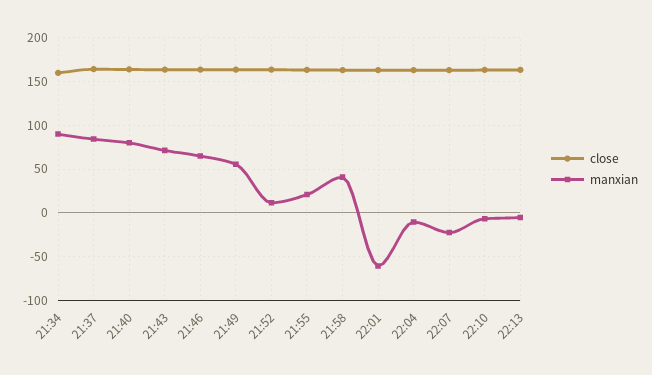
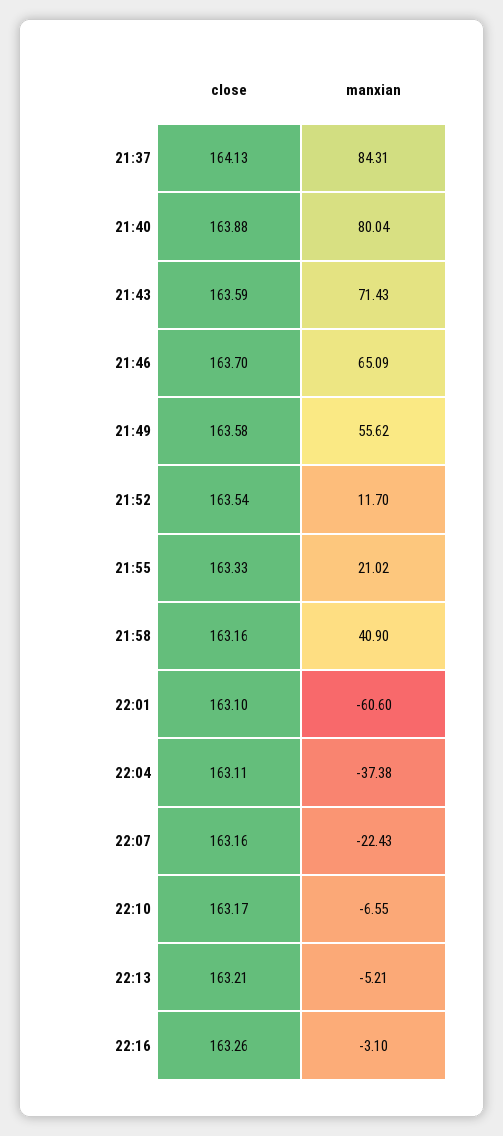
close, 21:34: 160 -> none
manxian, 21:34: 90 -> none
manxian, 22:04: -10 -> -37.38
close, 22:16: none -> 163.26
manxian, 22:16: none -> -3.1

